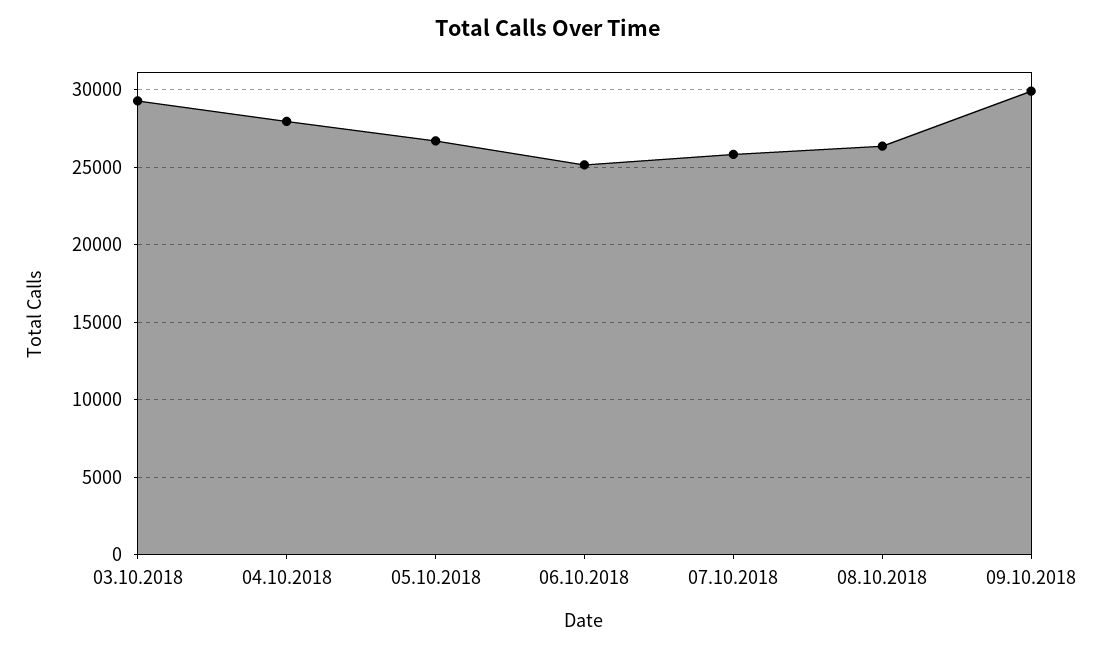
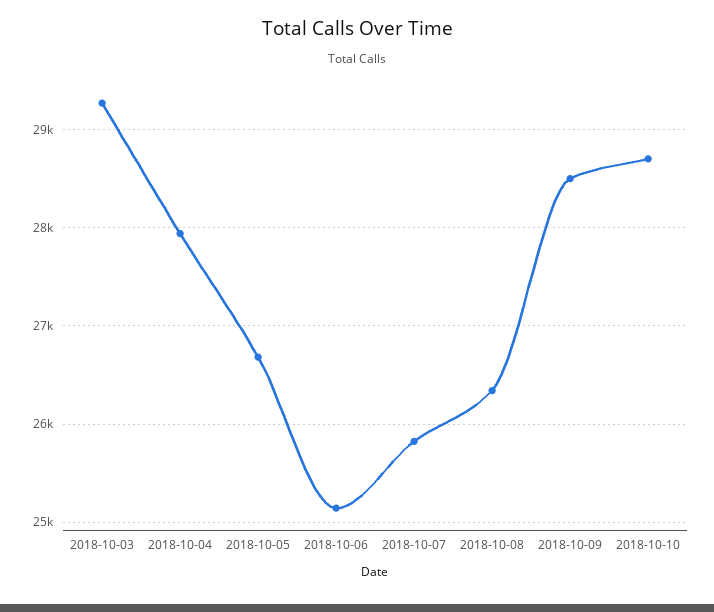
09.10.2018: 30000 -> 28500
2018-10-10: none -> 28700

